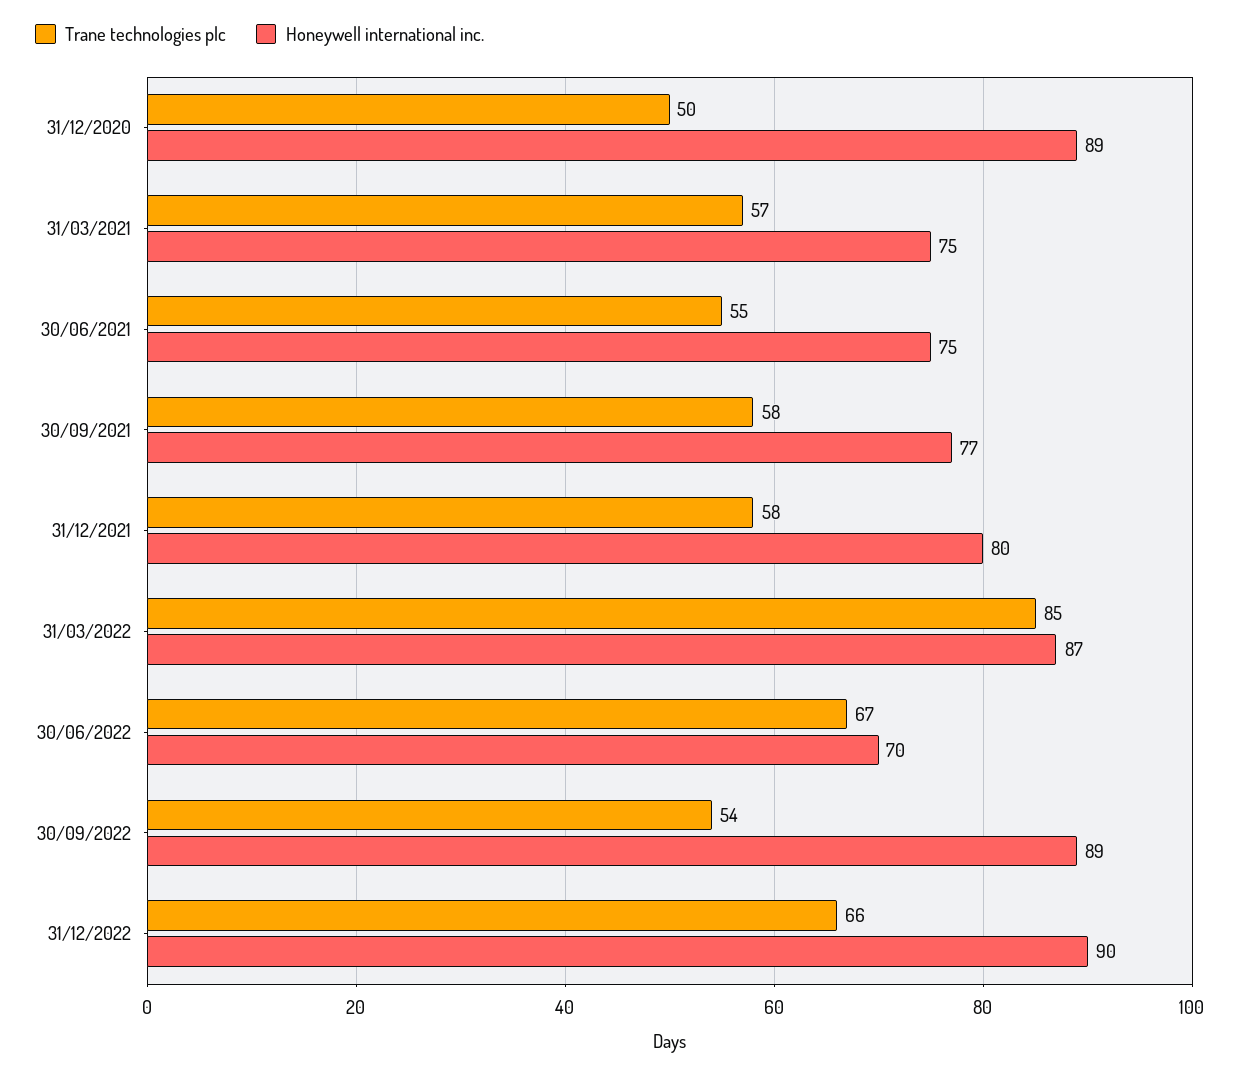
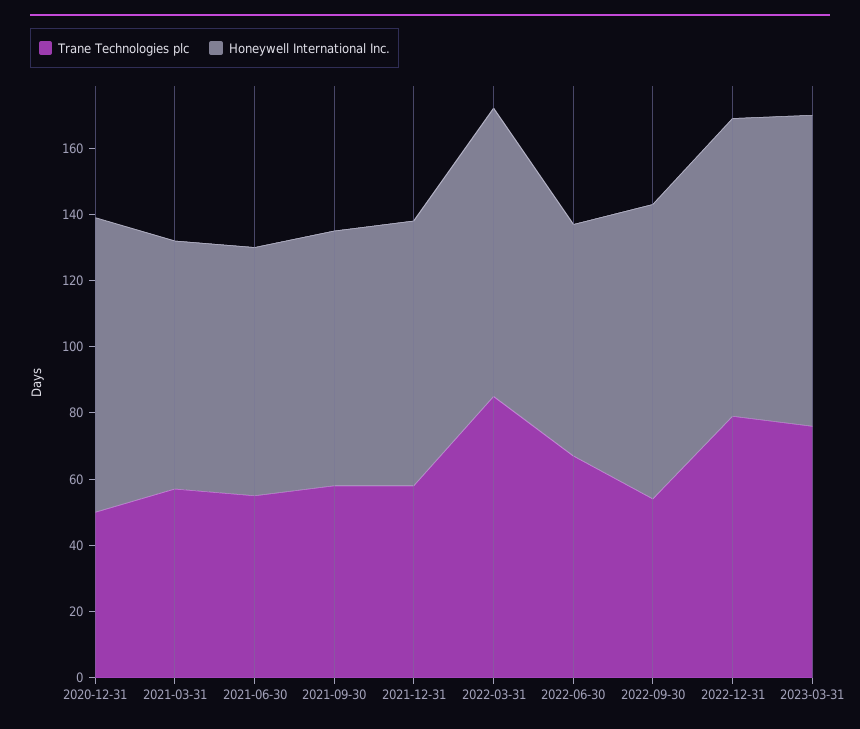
Trane technologies plc, 31/12/2022: 66 -> 80
Trane technologies plc, 2023-03-31: none -> 75
Honeywell international inc., 2023-03-31: none -> 95

